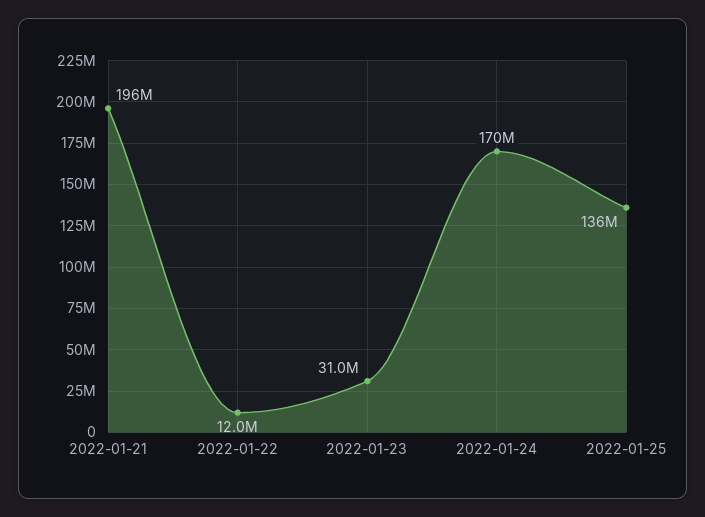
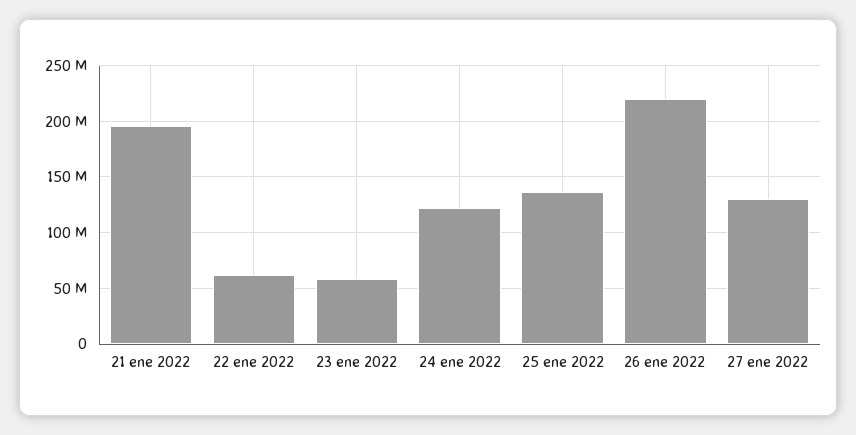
2022-01-22: 12000000 -> 60000000
2022-01-23: 31000000 -> 60000000
2022-01-24: 170000000 -> 120000000
26 ene 2022: none -> 220000000
27 ene 2022: none -> 130000000

